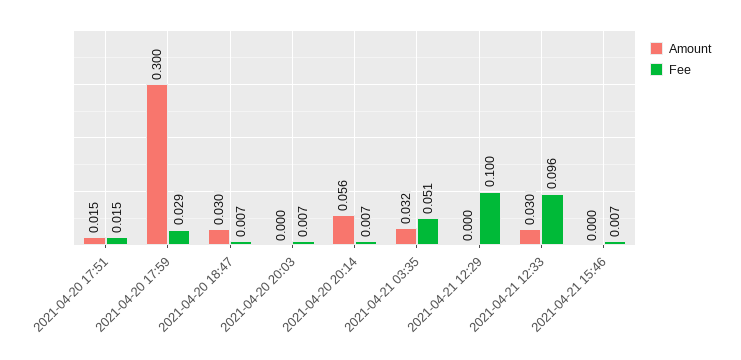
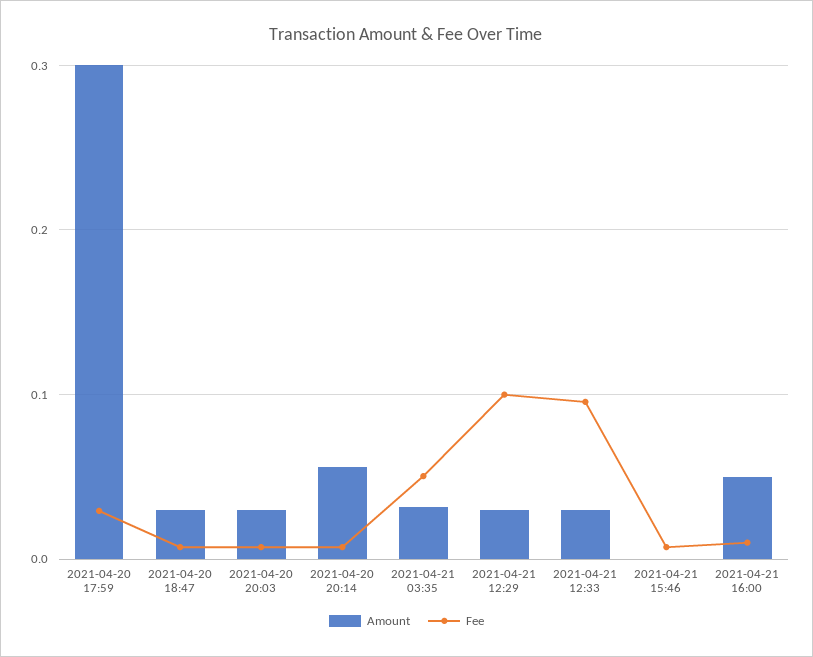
Amount, 2021-04-20 17:51: 0.015 -> none
Fee, 2021-04-20 17:51: 0.015 -> none
Amount, 2021-04-20 20:03: 0 -> 0.03
Amount, 2021-04-21 12:29: 0 -> 0.03
Amount, 2021-04-21 16:00: none -> 0.05
Fee, 2021-04-21 16:00: none -> 0.01

